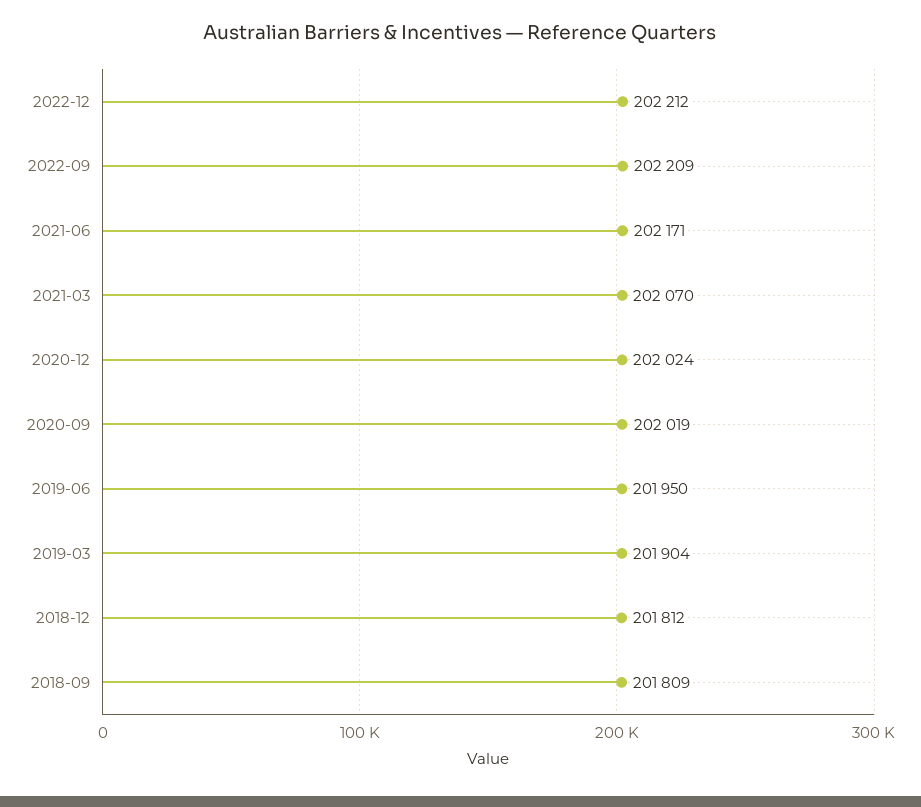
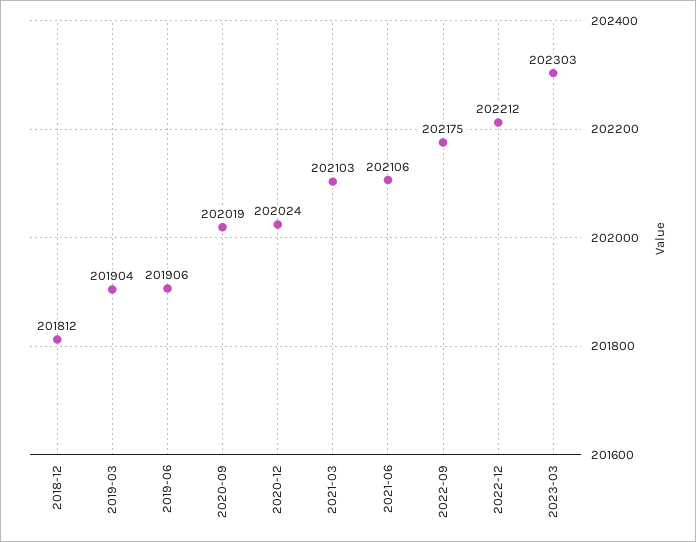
2022-09: 202209 -> 202175
2021-06: 202171 -> 202106
2021-03: 202070 -> 202103
2019-06: 201950 -> 201906
2018-09: 201809 -> none
2023-03: none -> 202303

